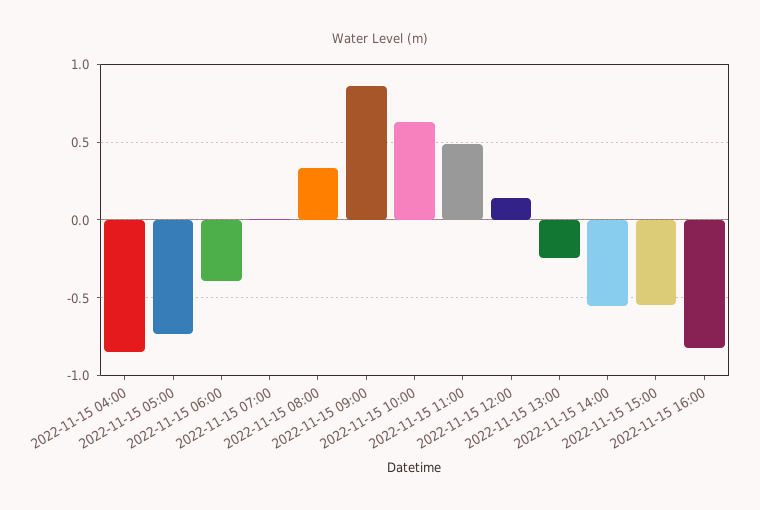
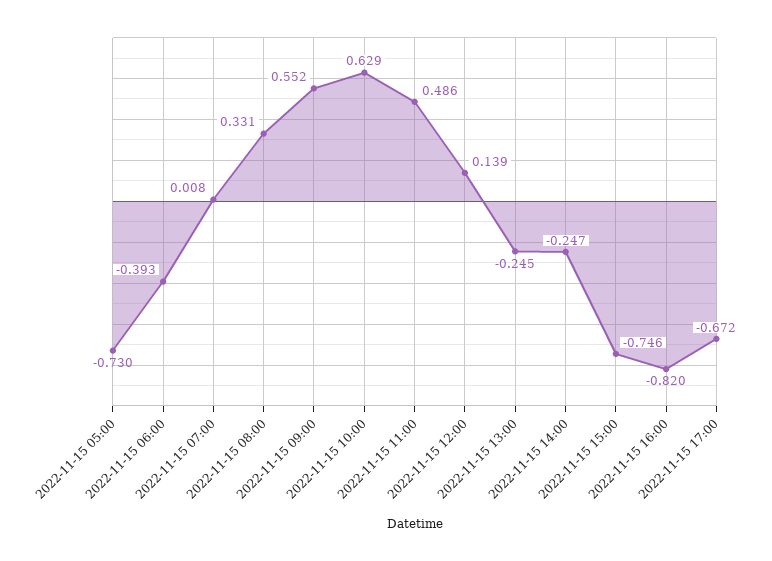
2022-11-15 04:00: -0.85 -> none
2022-11-15 09:00: 0.85 -> 0.552
2022-11-15 14:00: -0.55 -> -0.247
2022-11-15 15:00: -0.55 -> -0.746
2022-11-15 17:00: none -> -0.672

